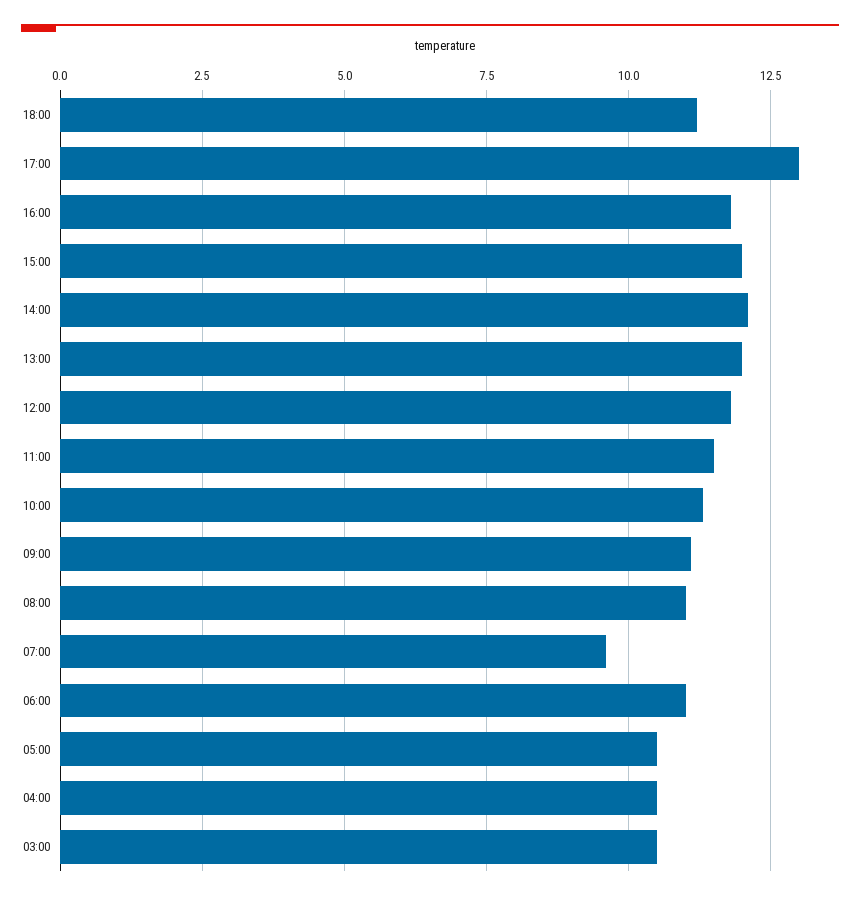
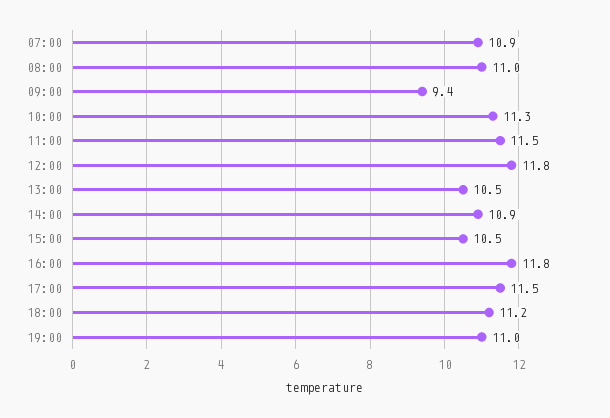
17:00: 13 -> 11.5
15:00: 12 -> 10.5
14:00: 12 -> 10.9
13:00: 12 -> 10.5
09:00: 11 -> 9.4
07:00: 9.5 -> 10.9
06:00: 11 -> none
05:00: 10.5 -> none
04:00: 10.5 -> none
03:00: 10.5 -> none
19:00: none -> 11

